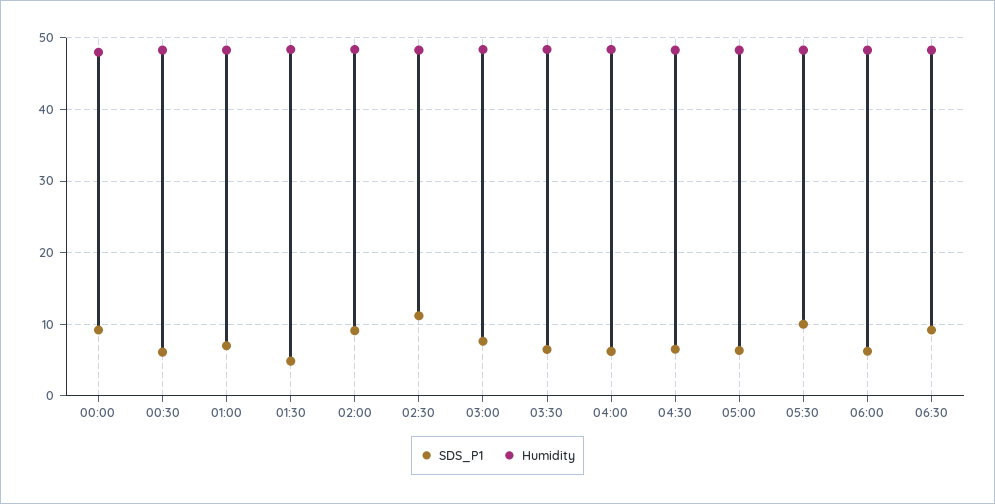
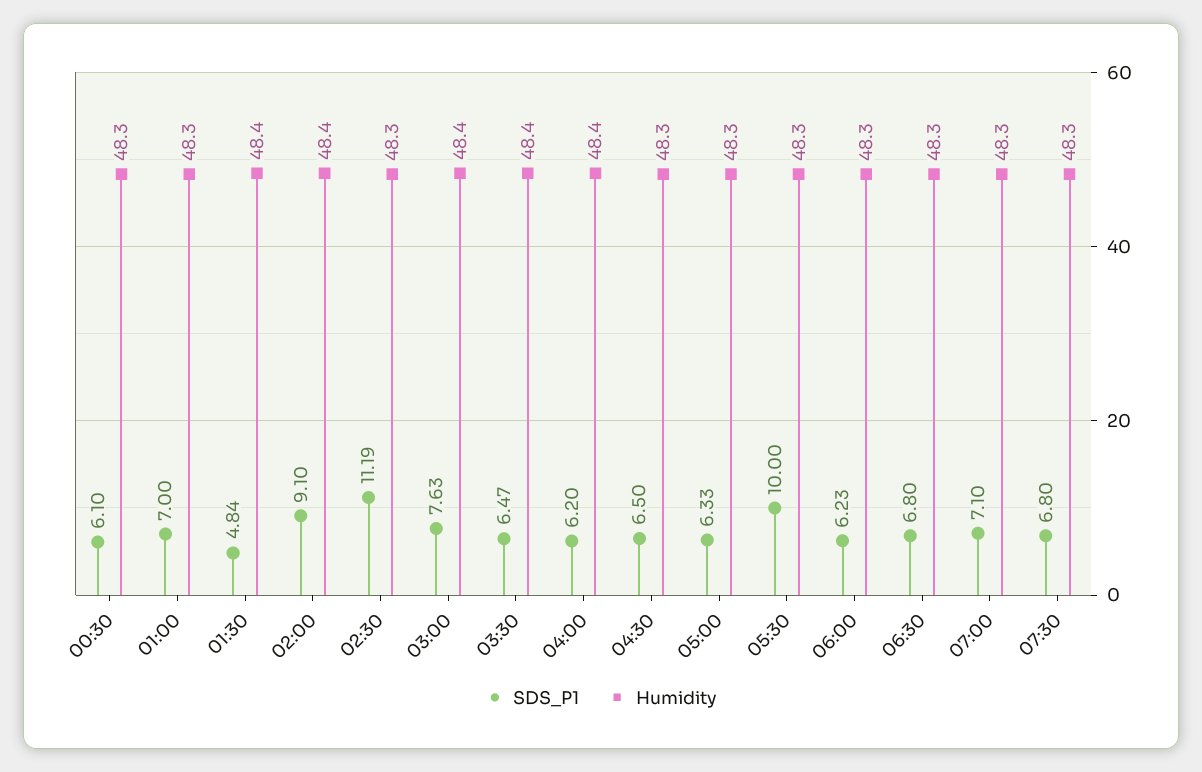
SDS_P1, 00:00: 9 -> none
Humidity, 00:00: 48 -> none
SDS_P1, 06:30: 9 -> 6.8
SDS_P1, 07:00: none -> 7.1
Humidity, 07:00: none -> 48.3
SDS_P1, 07:30: none -> 6.8
Humidity, 07:30: none -> 48.3

